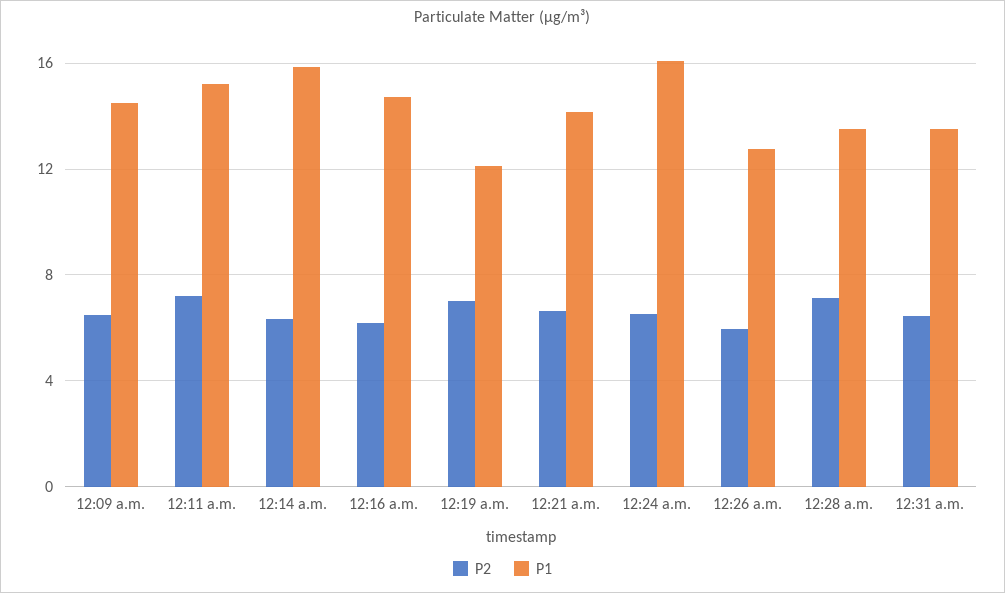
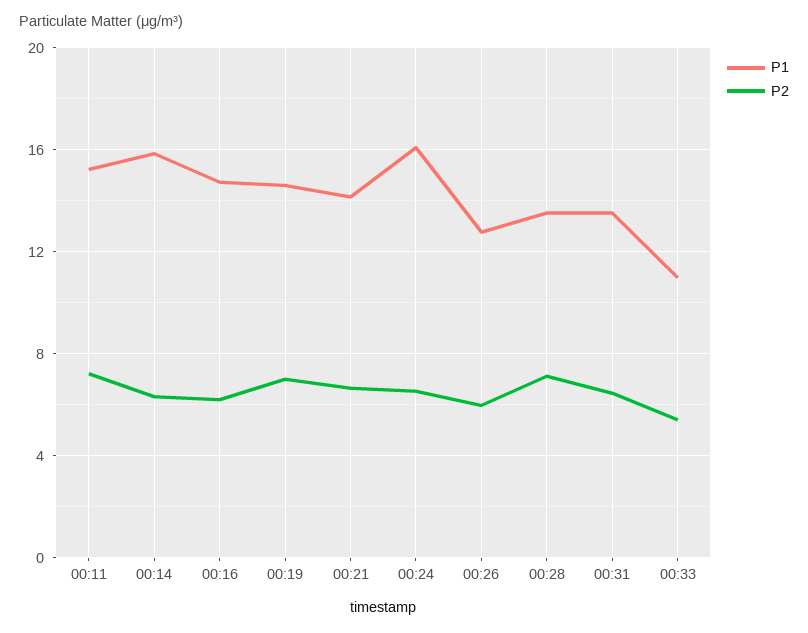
P2, 12:09 a.m.: 6.5 -> none
P1, 12:09 a.m.: 14.5 -> none
P1, 12:19 a.m.: 12 -> 14.5
P1, 00:33: none -> 11
P2, 00:33: none -> 5.5

